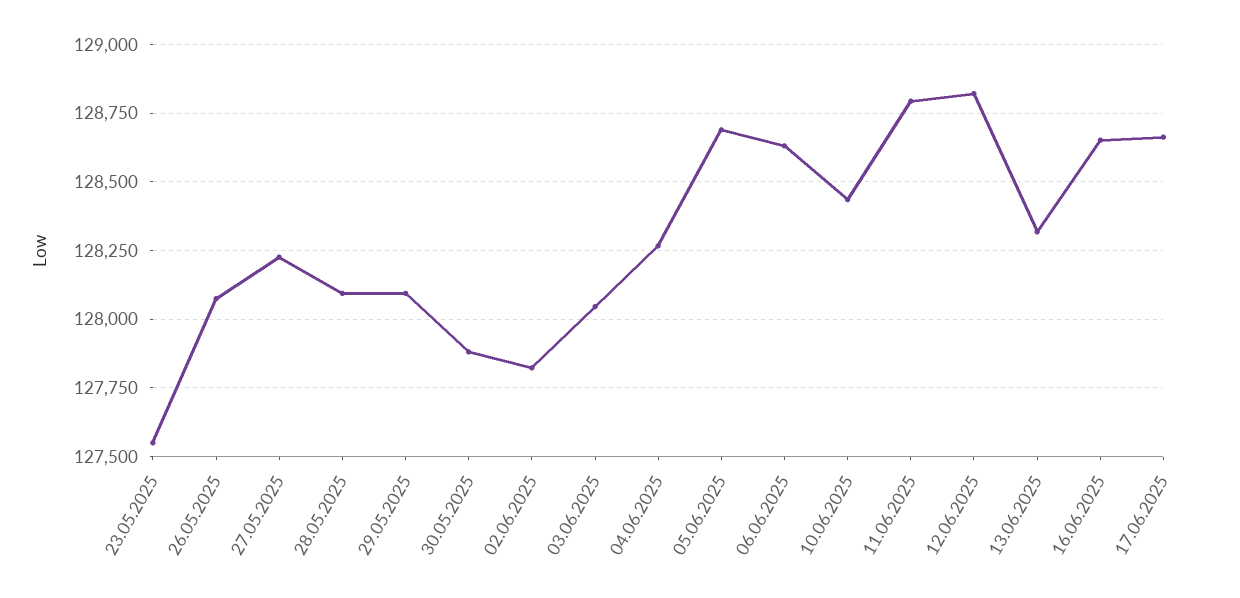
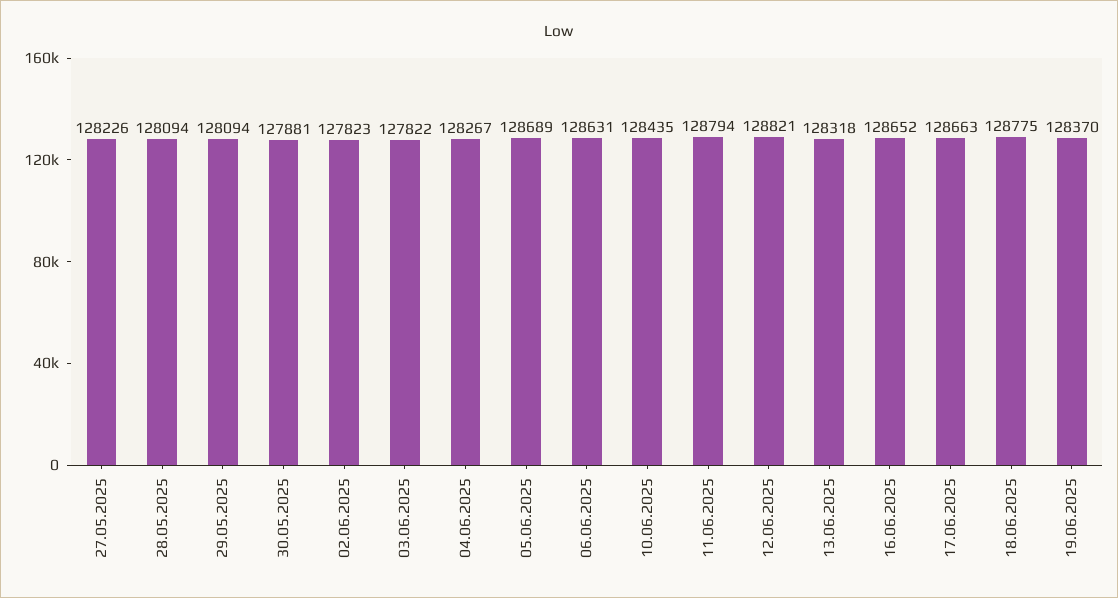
23.05.2025: 127550 -> none
26.05.2025: 128075 -> none
03.06.2025: 128050 -> 127822
18.06.2025: none -> 128775
19.06.2025: none -> 128370

